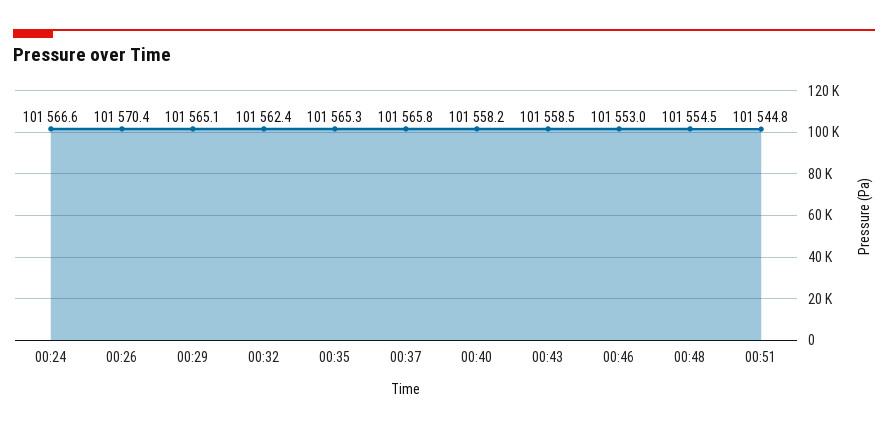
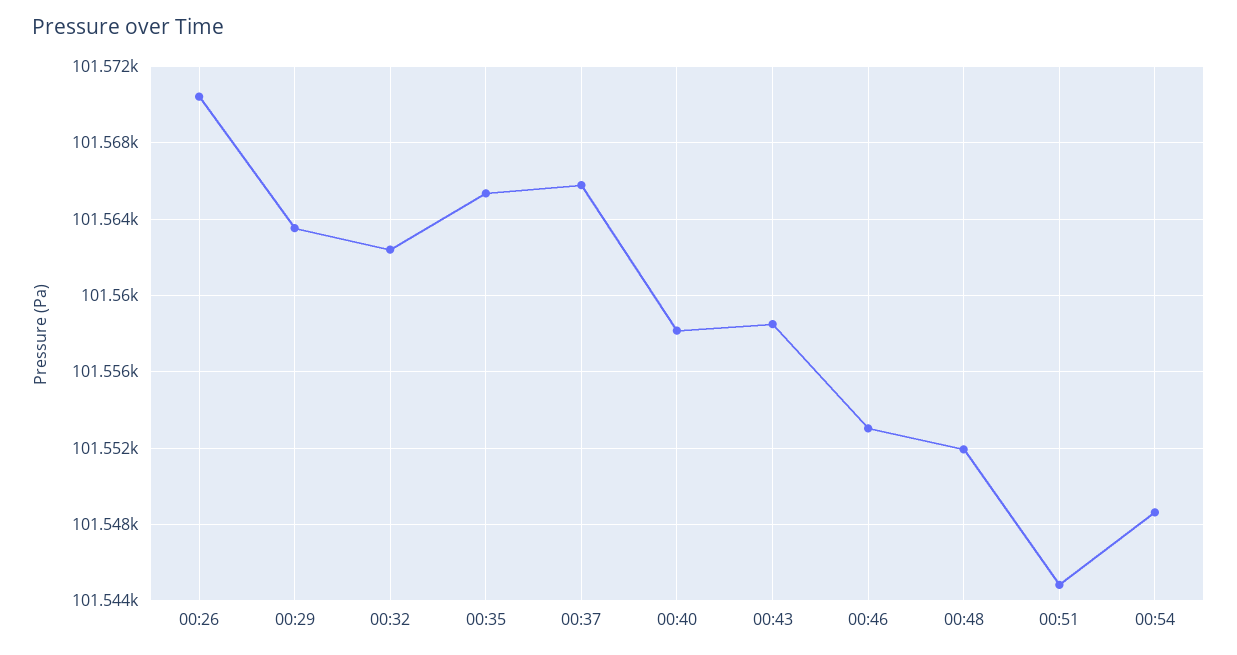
00:24: 101566.6 -> none
00:29: 101565.1 -> 101563.5
00:48: 101554.5 -> 101552
00:54: none -> 101548.5

